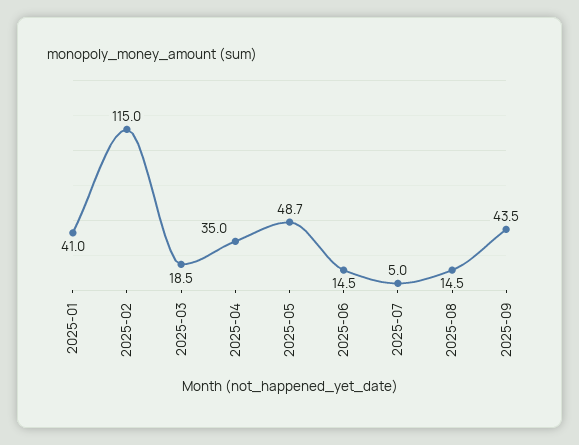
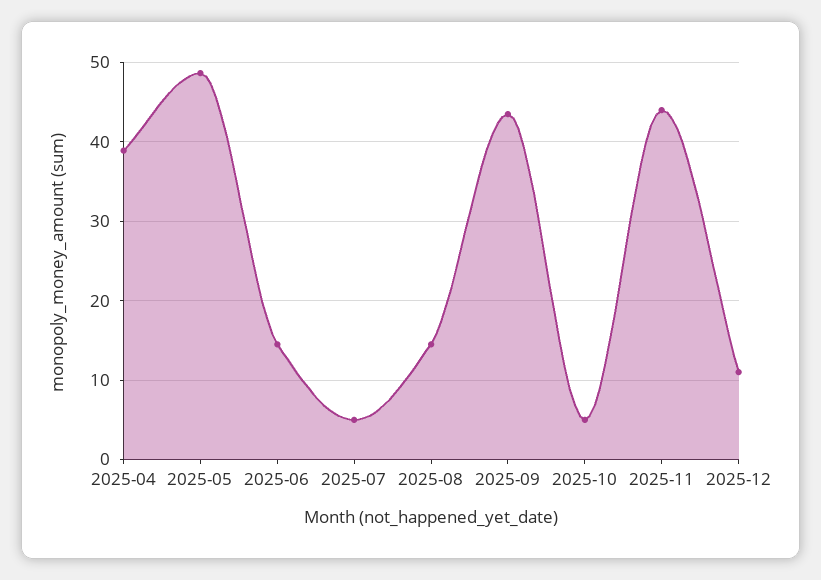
2025-01: 41 -> none
2025-02: 115 -> none
2025-03: 18.5 -> none
2025-04: 35 -> 39
2025-10: none -> 5
2025-11: none -> 44
2025-12: none -> 11

